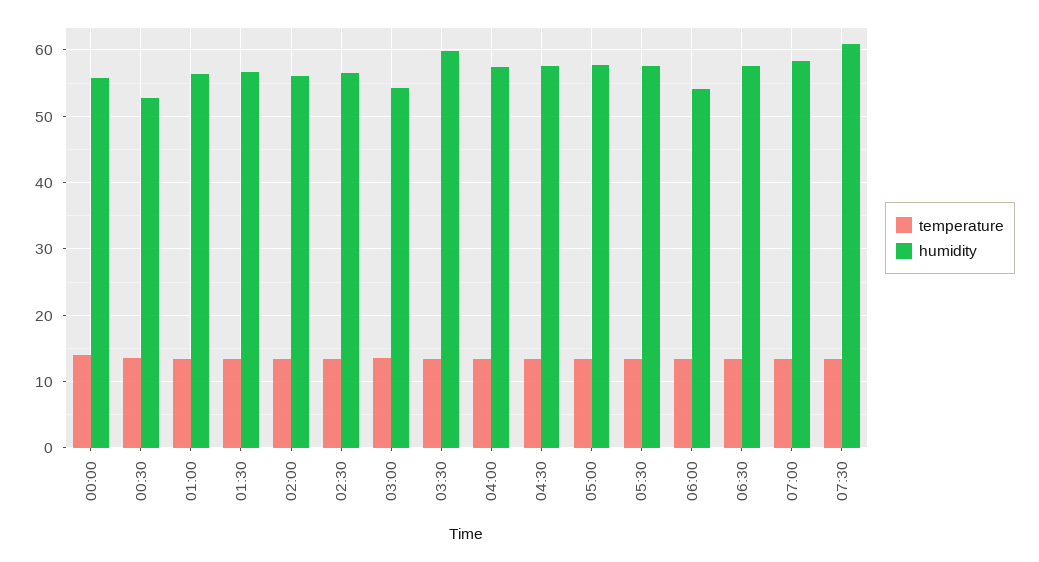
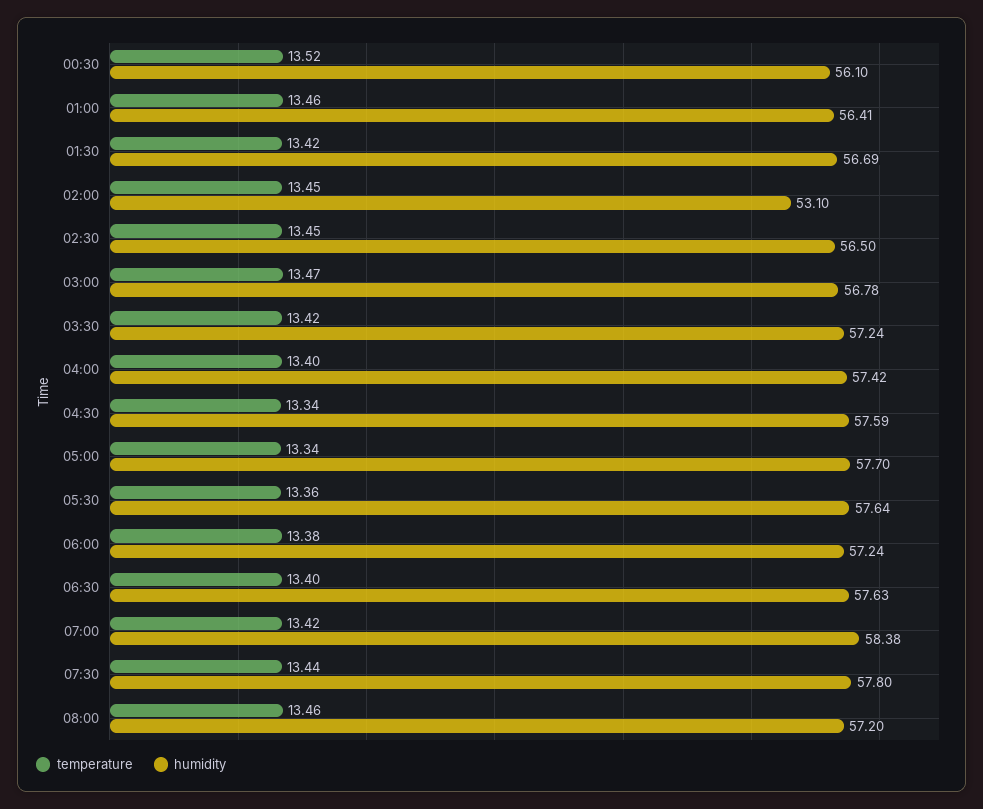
temperature, 00:00: 14 -> none
humidity, 00:00: 56 -> none
humidity, 00:30: 53 -> 56.1
humidity, 02:00: 56 -> 53.1
humidity, 03:00: 54 -> 56.78
humidity, 03:30: 60 -> 57.24
humidity, 06:00: 54 -> 57.24
humidity, 07:30: 61 -> 57.8
temperature, 08:00: none -> 13.46
humidity, 08:00: none -> 57.2

